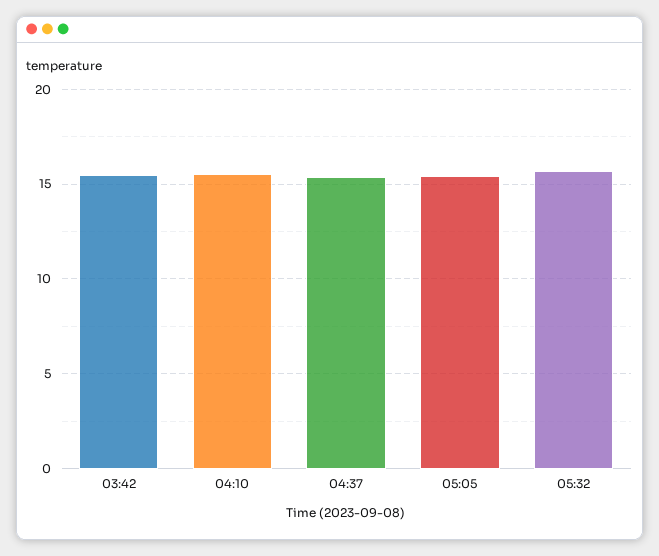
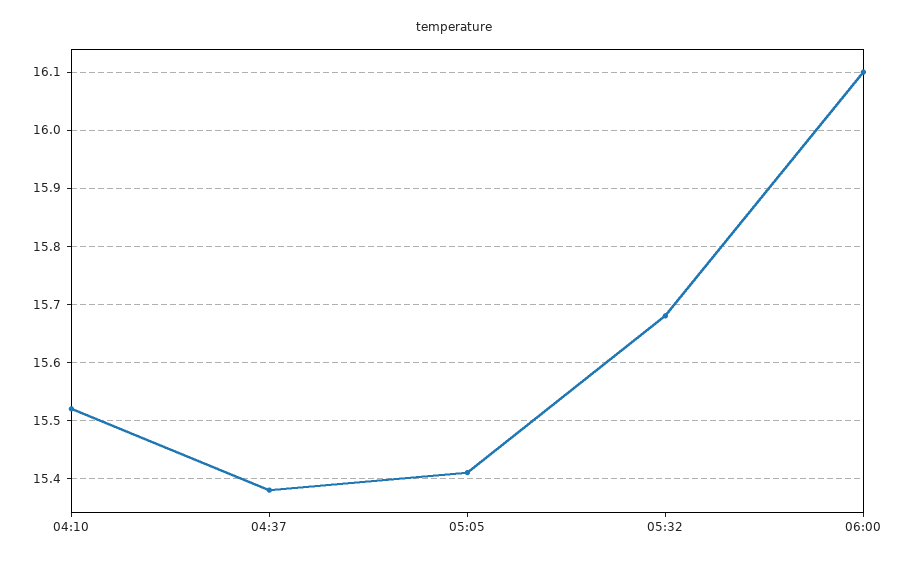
03:42: 15.5 -> none
06:00: none -> 16.1

